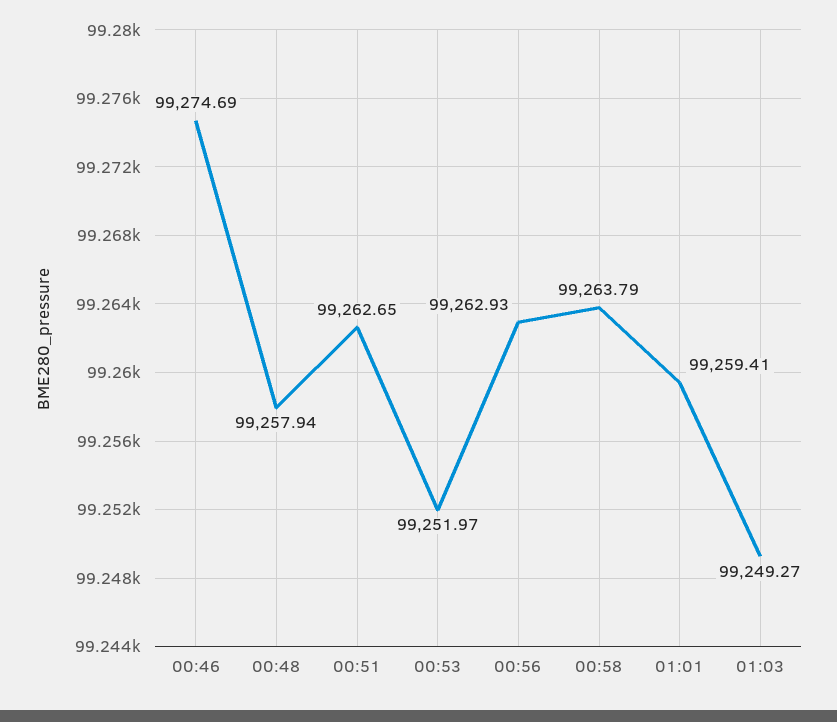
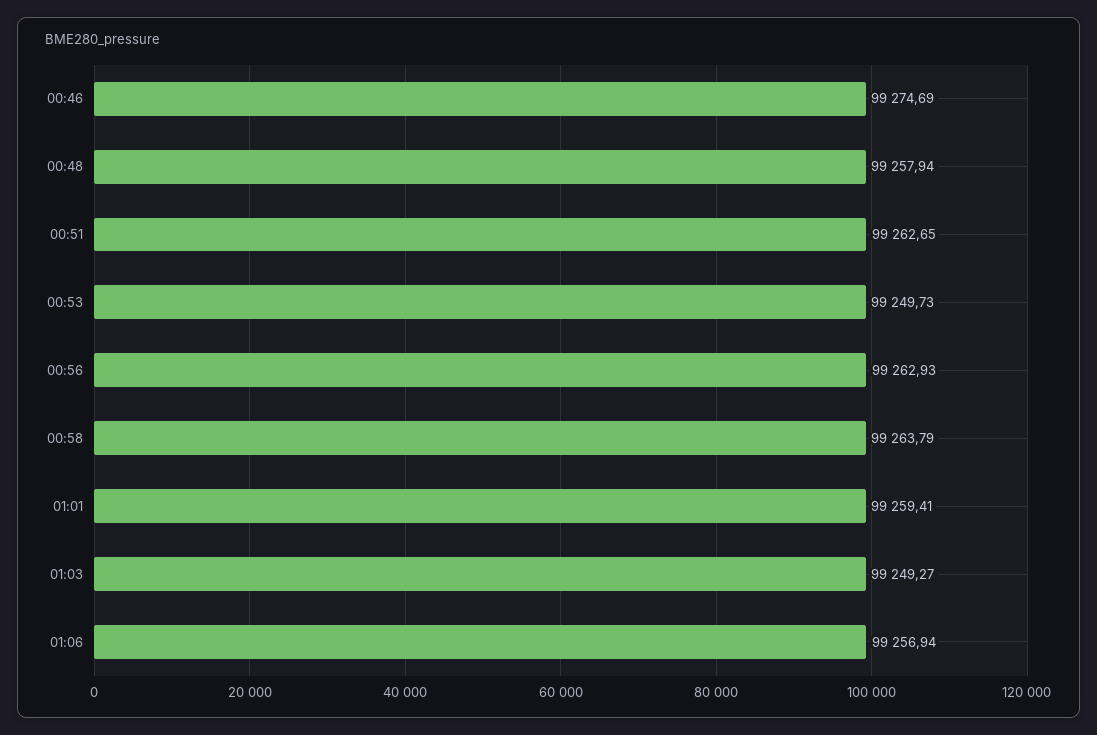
00:53: 99251.97 -> 99249.73
01:06: none -> 99256.94

